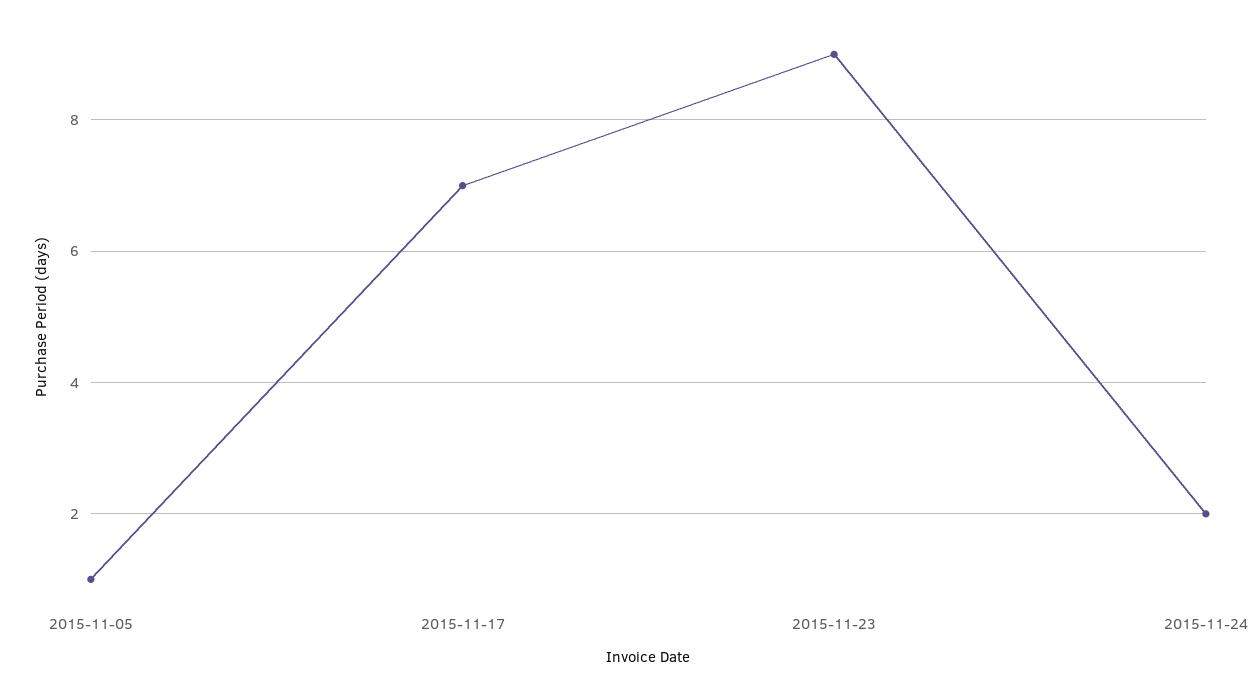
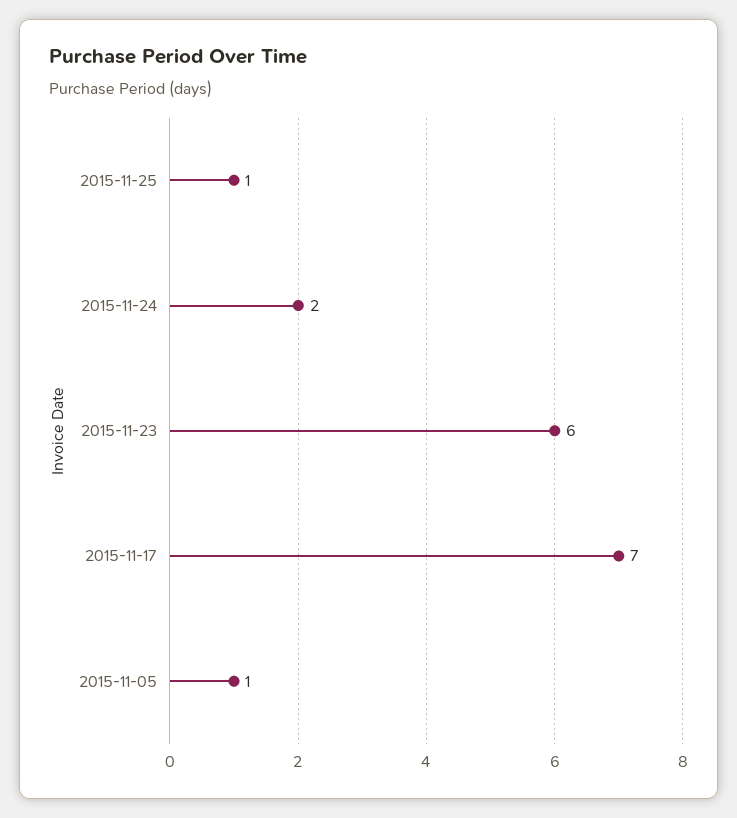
2015-11-23: 9 -> 6
2015-11-25: none -> 1

